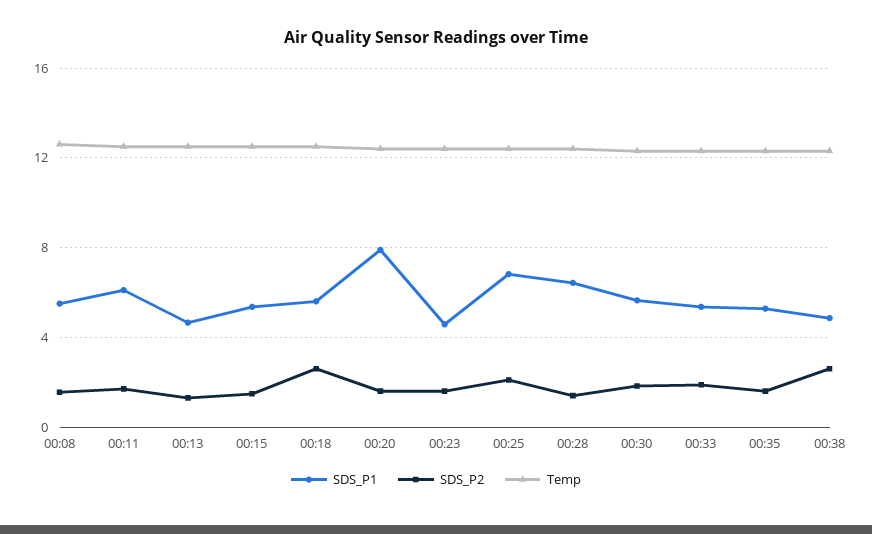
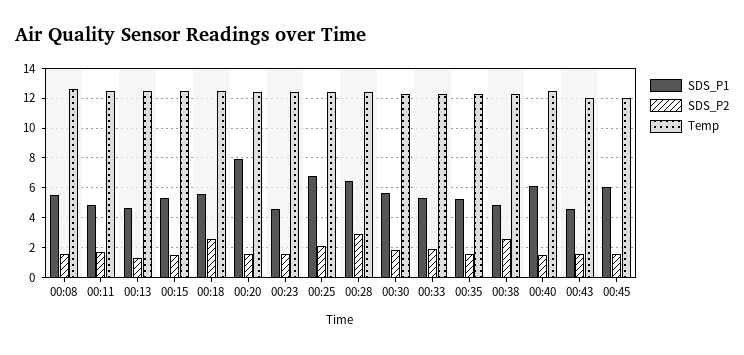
SDS_P1, 00:11: 6 -> 5
SDS_P2, 00:28: 1.5 -> 3
SDS_P1, 00:40: none -> 6
SDS_P2, 00:40: none -> 1.5
Temp, 00:40: none -> 12.5
SDS_P1, 00:43: none -> 4.5
SDS_P2, 00:43: none -> 1.5
Temp, 00:43: none -> 12
SDS_P1, 00:45: none -> 6
SDS_P2, 00:45: none -> 1.5
Temp, 00:45: none -> 12

